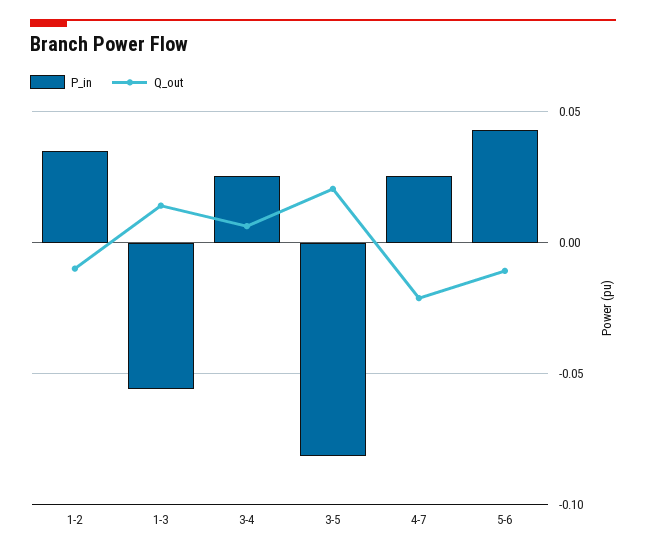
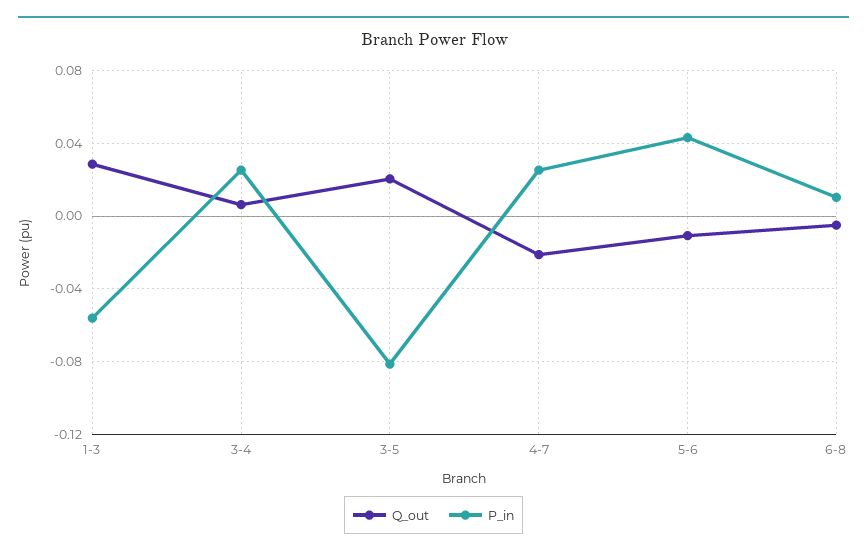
P_in, 1-2: 0.035 -> none
Q_out, 1-2: -0.01 -> none
Q_out, 1-3: 0.015 -> 0.03
Q_out, 6-8: none -> -0.005
P_in, 6-8: none -> 0.01

